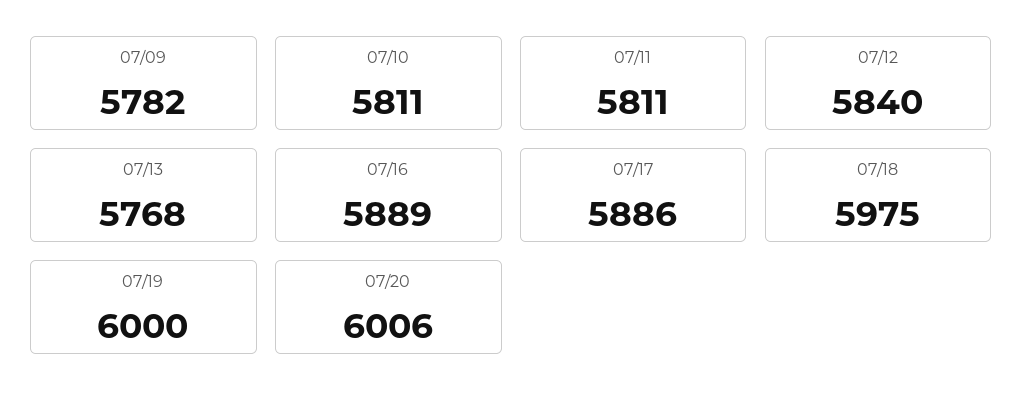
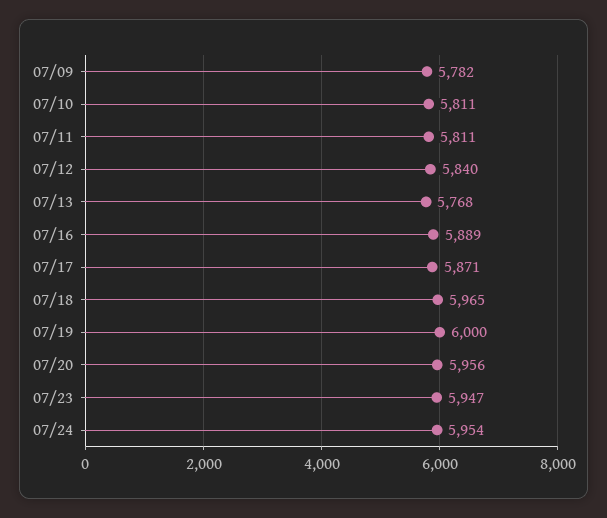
07/17: 5886 -> 5871
07/18: 5975 -> 5965
07/20: 6006 -> 5956
07/23: none -> 5947
07/24: none -> 5954

